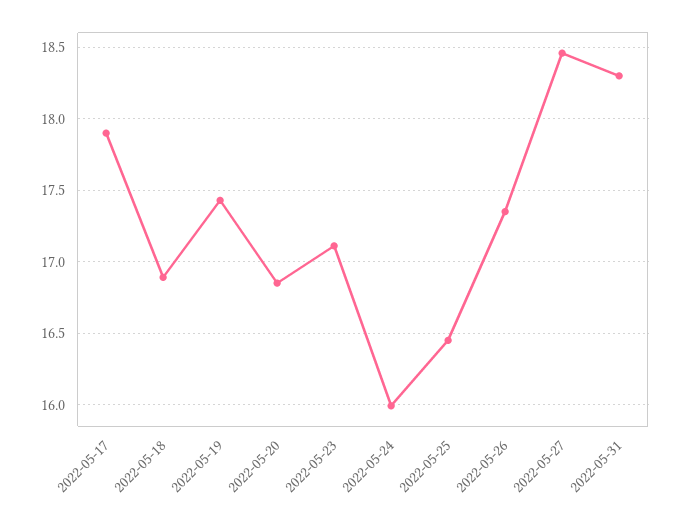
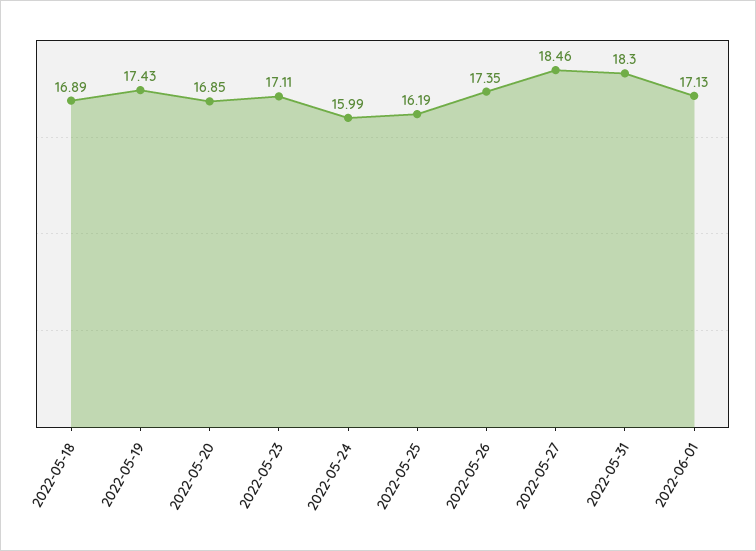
2022-05-17: 17.9 -> none
2022-05-25: 16.45 -> 16.19
2022-06-01: none -> 17.13

